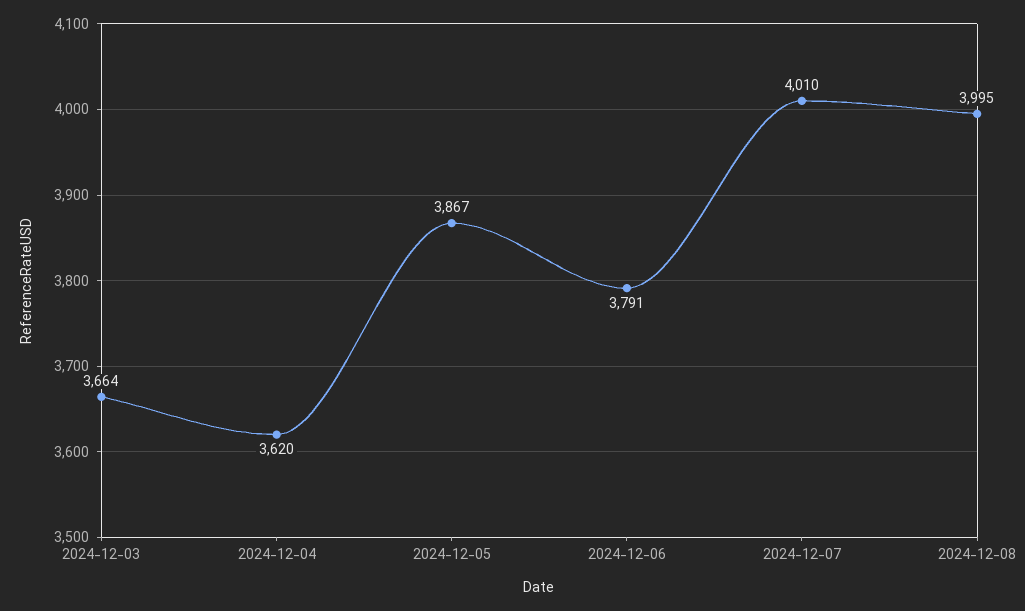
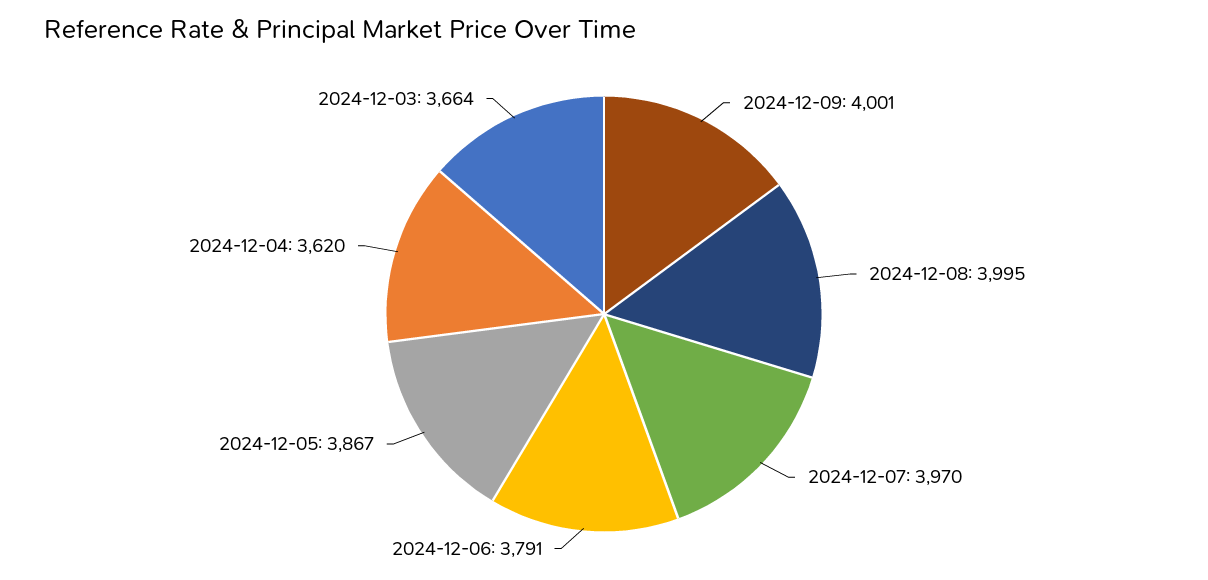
2024-12-07: 4010 -> 3970
2024-12-09: none -> 4001

